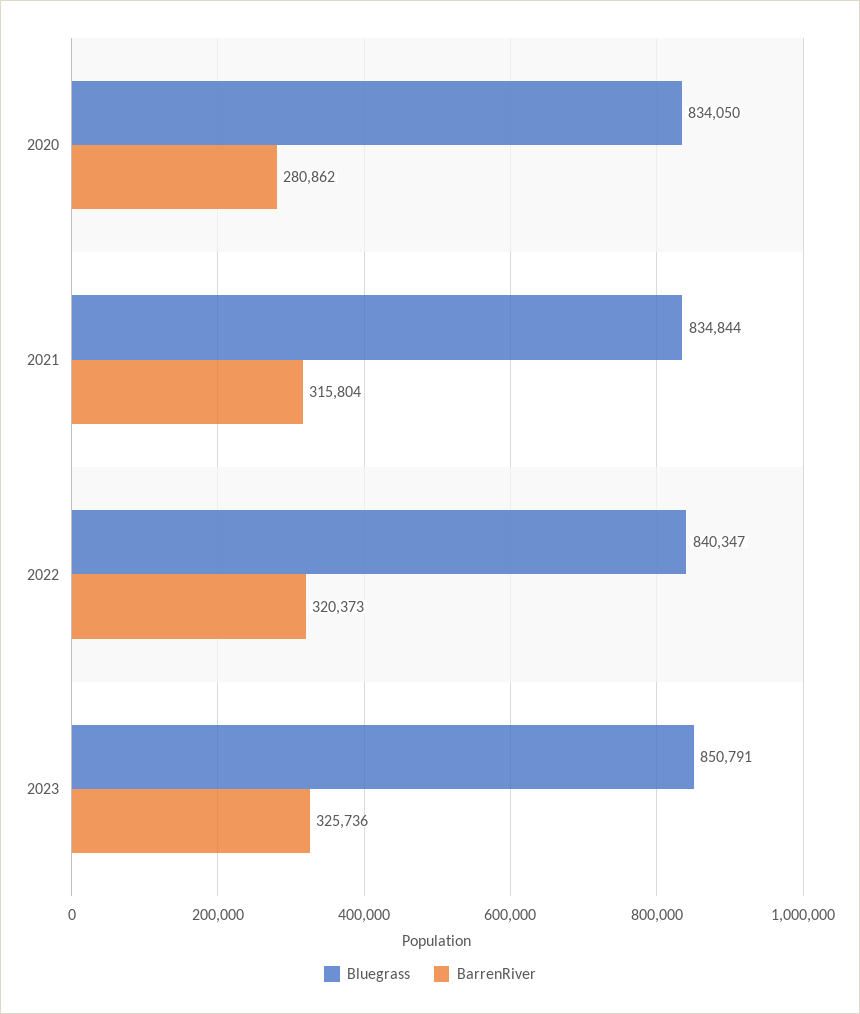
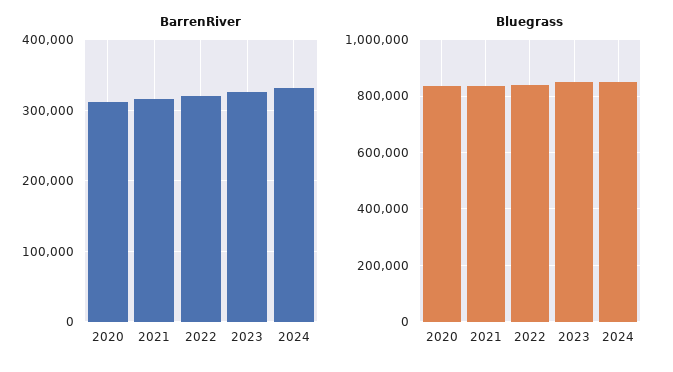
BarrenRiver, 2020: 280862 -> 310000
BarrenRiver, 2024: none -> 330000
Bluegrass, 2024: none -> 850000

